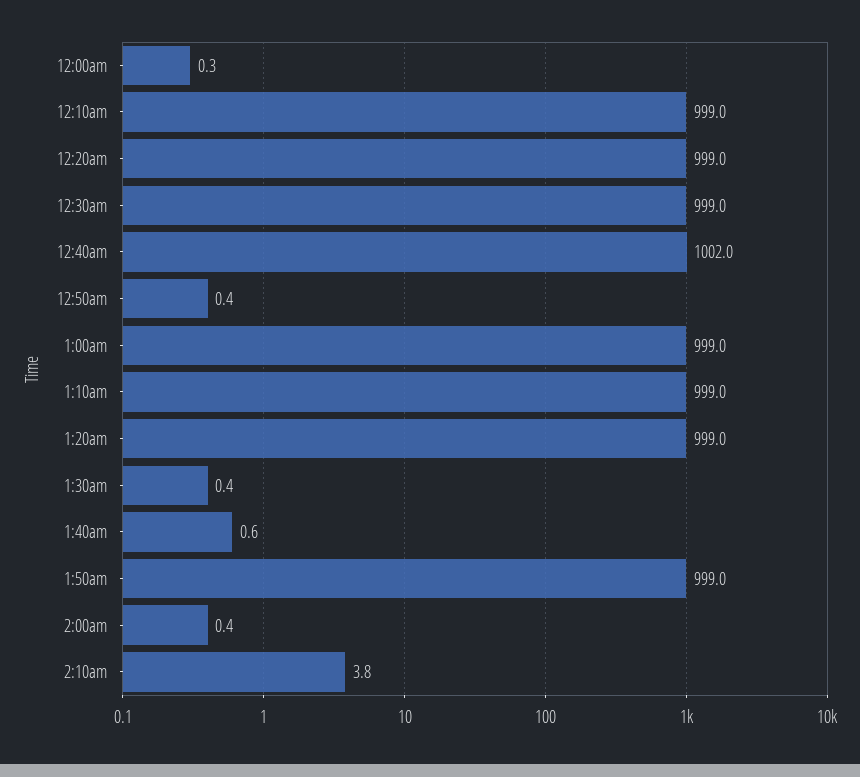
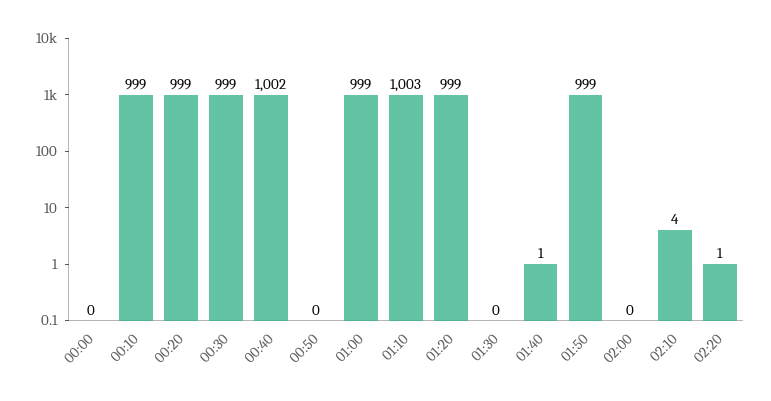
1:10am: 999 -> 1003
02:20: none -> 1

